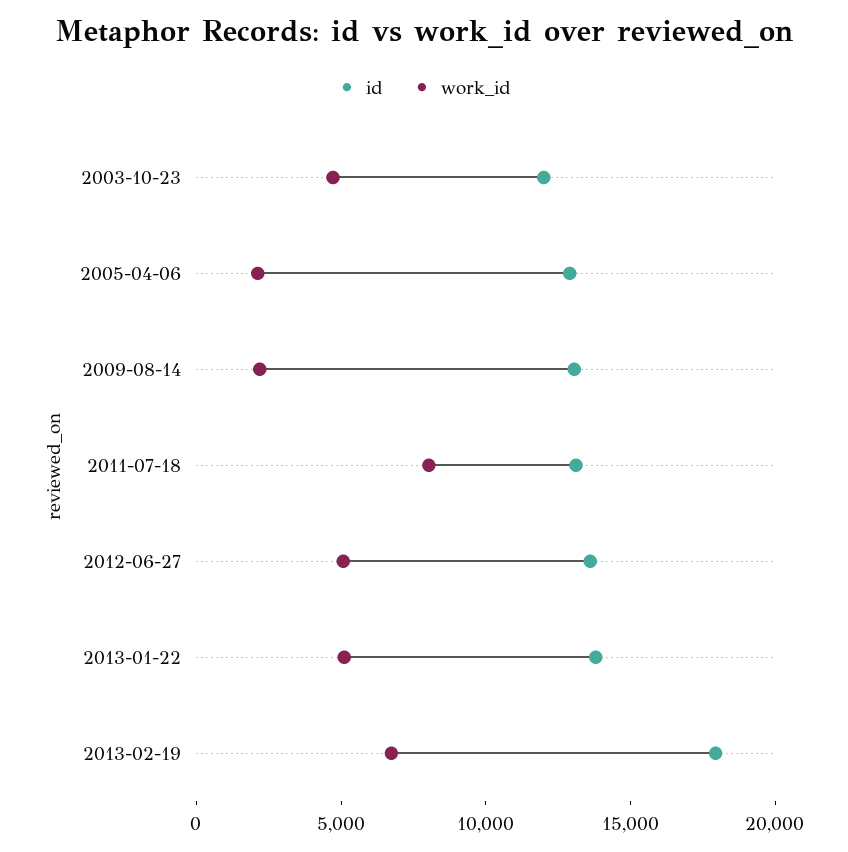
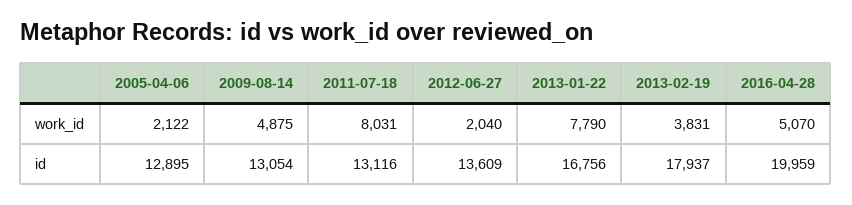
id, 2003-10-23: 12000 -> none
work_id, 2003-10-23: 5000 -> none
work_id, 2009-08-14: 2000 -> 4875
work_id, 2012-06-27: 5000 -> 2040
id, 2013-01-22: 14000 -> 16756
work_id, 2013-01-22: 5000 -> 7790
work_id, 2013-02-19: 7000 -> 3831
work_id, 2016-04-28: none -> 5070
id, 2016-04-28: none -> 19959

